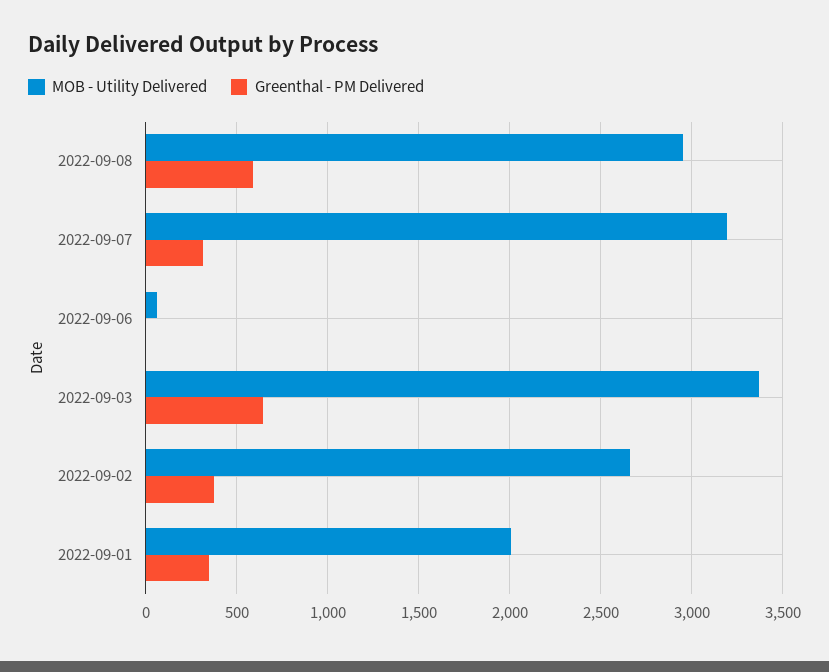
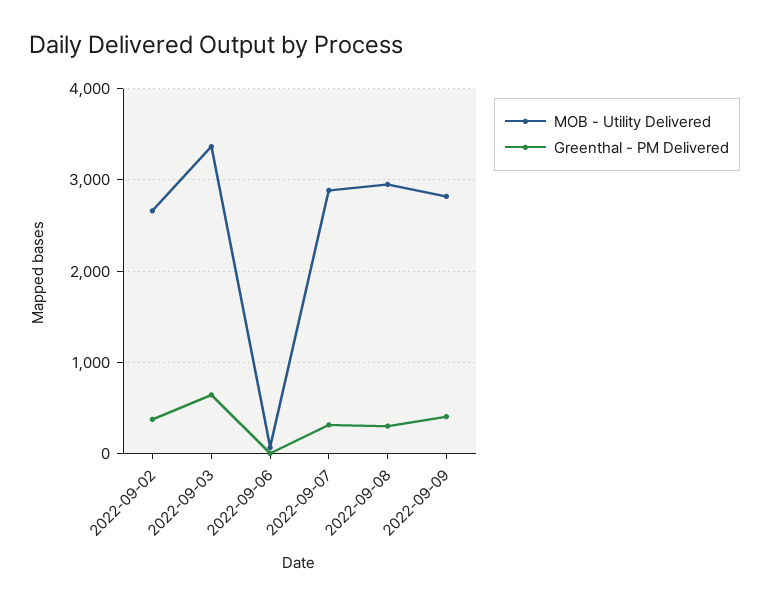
Greenthal - PM Delivered, 2022-09-08: 600 -> 300
MOB - Utility Delivered, 2022-09-07: 3200 -> 2900
MOB - Utility Delivered, 2022-09-01: 2000 -> none
Greenthal - PM Delivered, 2022-09-01: 350 -> none
MOB - Utility Delivered, 2022-09-09: none -> 2800
Greenthal - PM Delivered, 2022-09-09: none -> 400

